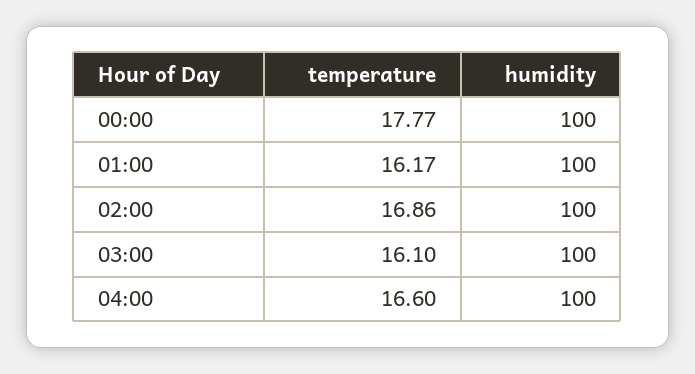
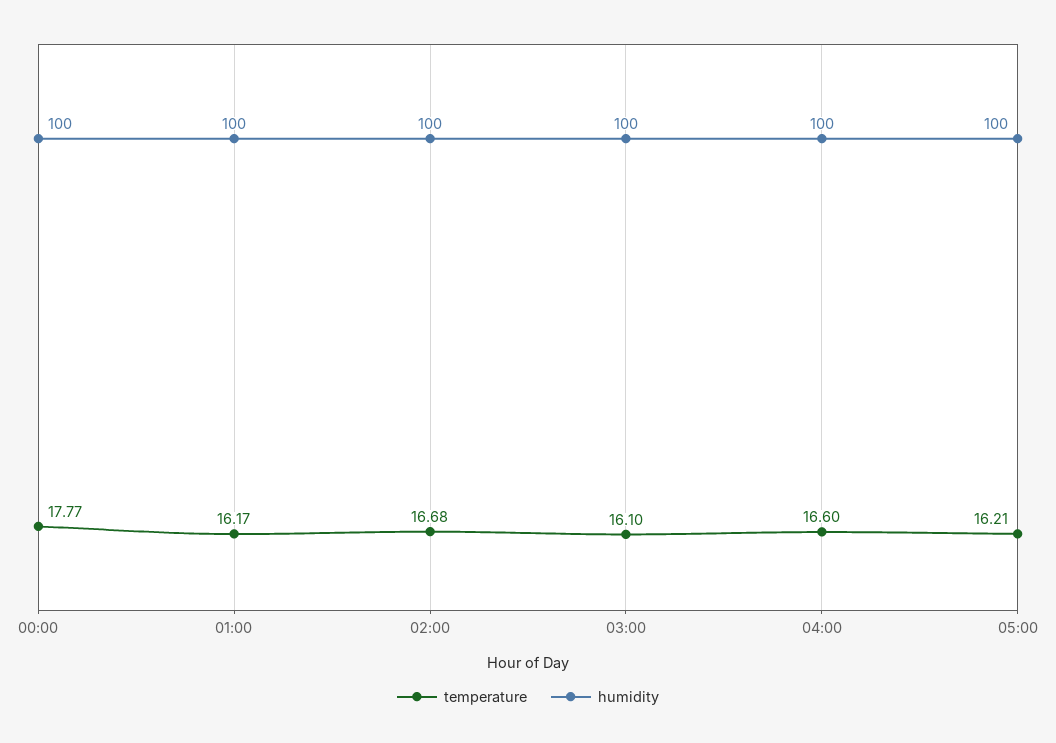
temperature, 02:00: 16.86 -> 16.68
temperature, 05:00: none -> 16.21
humidity, 05:00: none -> 100

